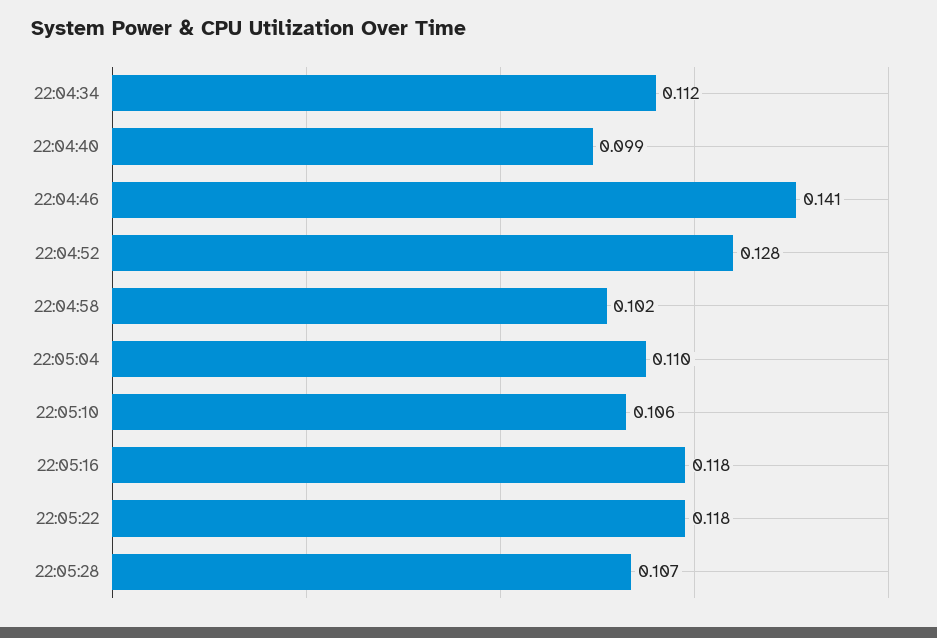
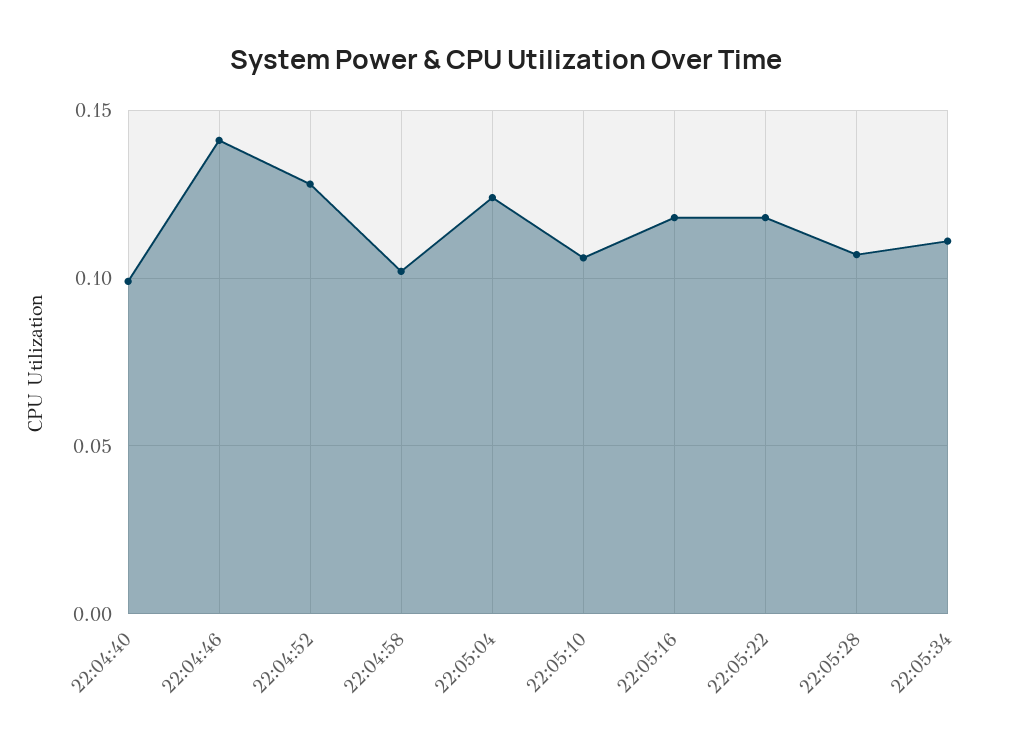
22:04:34: 0.112 -> none
22:05:04: 0.11 -> 0.125
22:05:34: none -> 0.11

